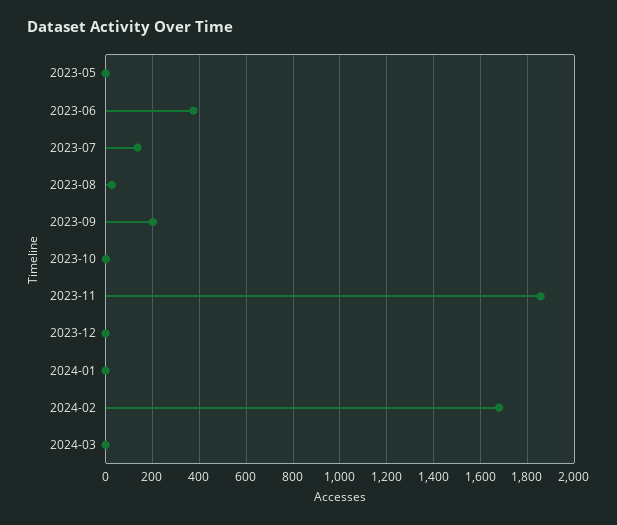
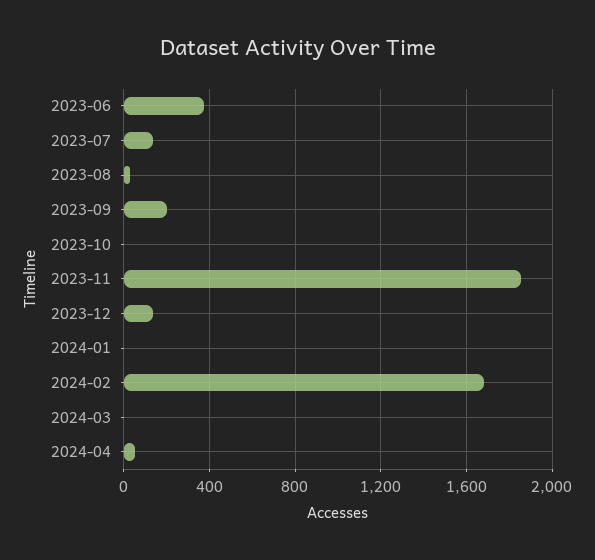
2023-05: 0 -> none
2023-12: 0 -> 150
2024-04: none -> 50

